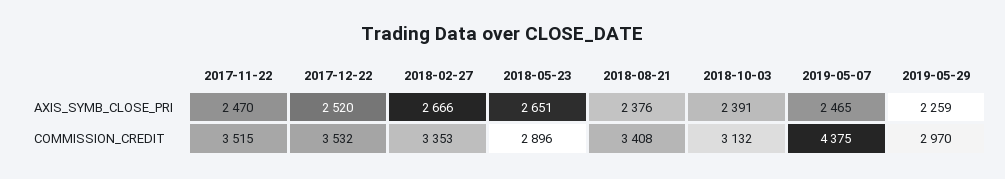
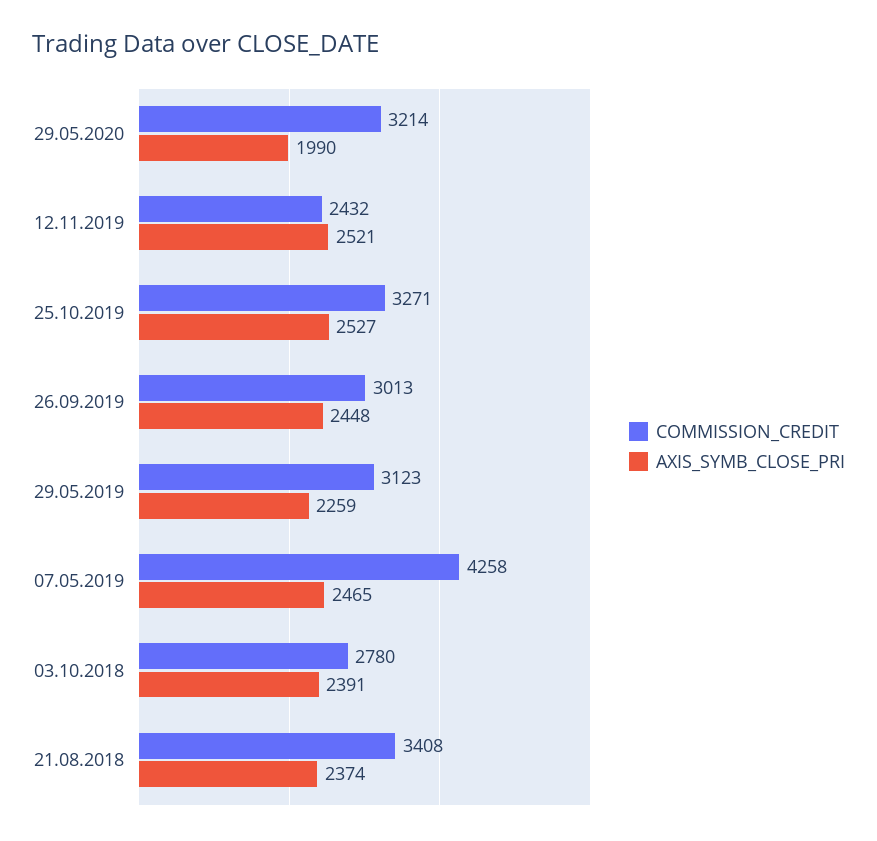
AXIS_SYMB_CLOSE_PRI, 2017-11-22: 2470 -> none
AXIS_SYMB_CLOSE_PRI, 2017-12-22: 2520 -> none
AXIS_SYMB_CLOSE_PRI, 2018-02-27: 2666 -> none
AXIS_SYMB_CLOSE_PRI, 2018-05-23: 2651 -> none
AXIS_SYMB_CLOSE_PRI, 2018-08-21: 2376 -> 2374
COMMISSION_CREDIT, 2017-11-22: 3515 -> none
COMMISSION_CREDIT, 2017-12-22: 3532 -> none
COMMISSION_CREDIT, 2018-02-27: 3353 -> none
COMMISSION_CREDIT, 2018-05-23: 2896 -> none
COMMISSION_CREDIT, 2018-10-03: 3132 -> 2780
COMMISSION_CREDIT, 2019-05-07: 4375 -> 4258
COMMISSION_CREDIT, 2019-05-29: 2970 -> 3123
COMMISSION_CREDIT, 29.05.2020: none -> 3214
AXIS_SYMB_CLOSE_PRI, 29.05.2020: none -> 1990
COMMISSION_CREDIT, 12.11.2019: none -> 2432
AXIS_SYMB_CLOSE_PRI, 12.11.2019: none -> 2521
COMMISSION_CREDIT, 25.10.2019: none -> 3271
AXIS_SYMB_CLOSE_PRI, 25.10.2019: none -> 2527
COMMISSION_CREDIT, 26.09.2019: none -> 3013
AXIS_SYMB_CLOSE_PRI, 26.09.2019: none -> 2448

